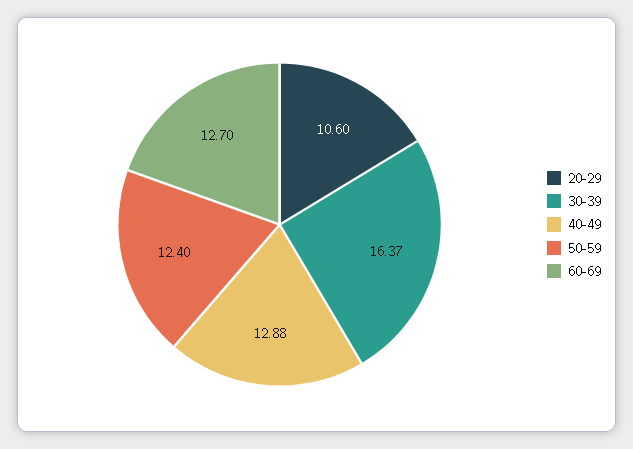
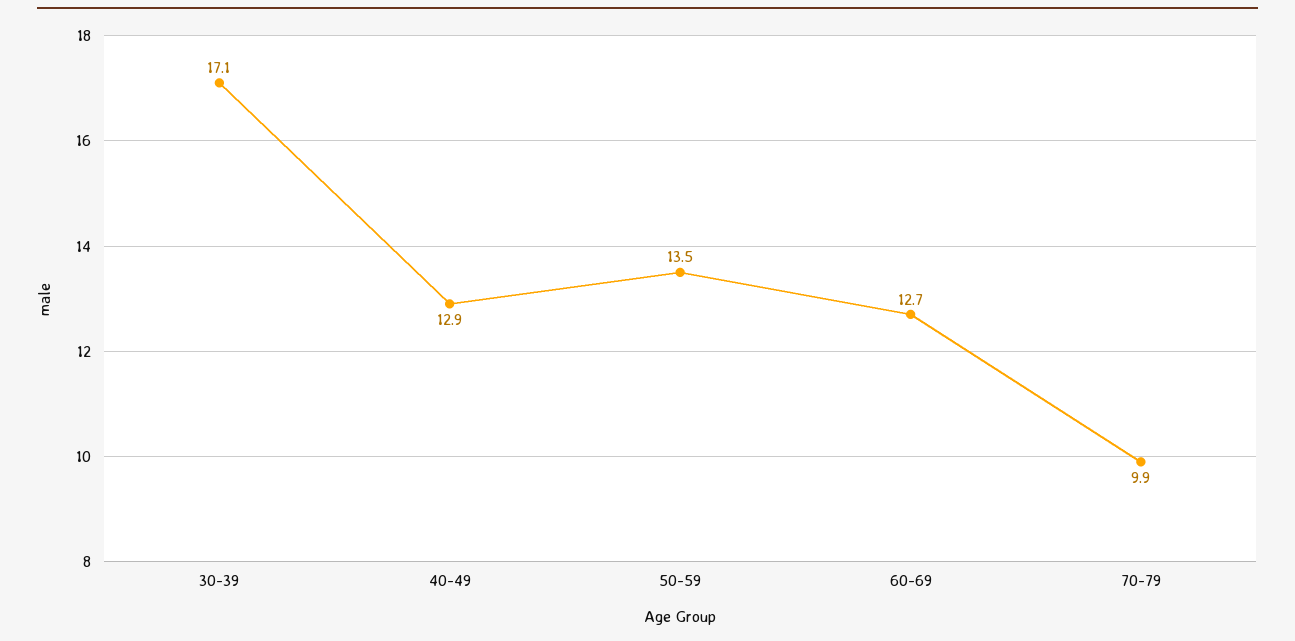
20-29: 10.6 -> none
30-39: 16.37 -> 17.1
50-59: 12.4 -> 13.5
70-79: none -> 9.9

